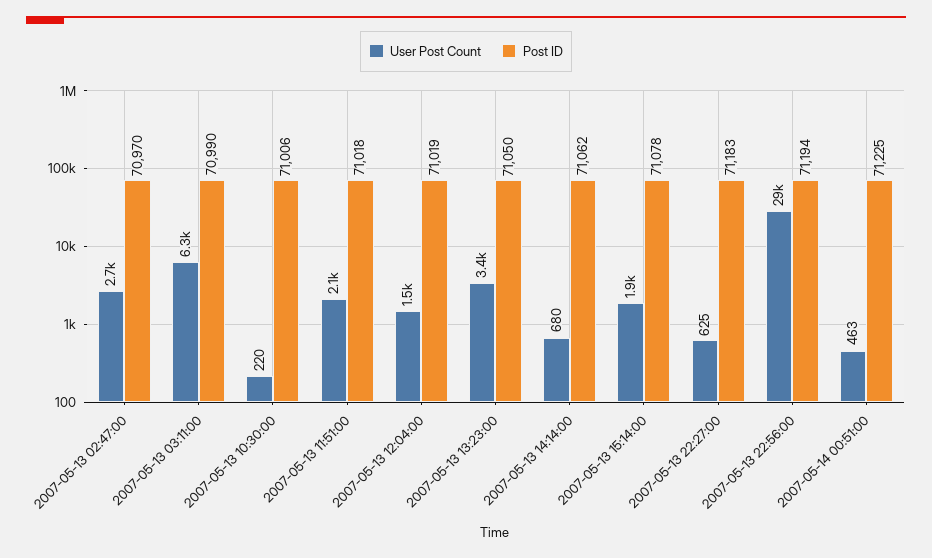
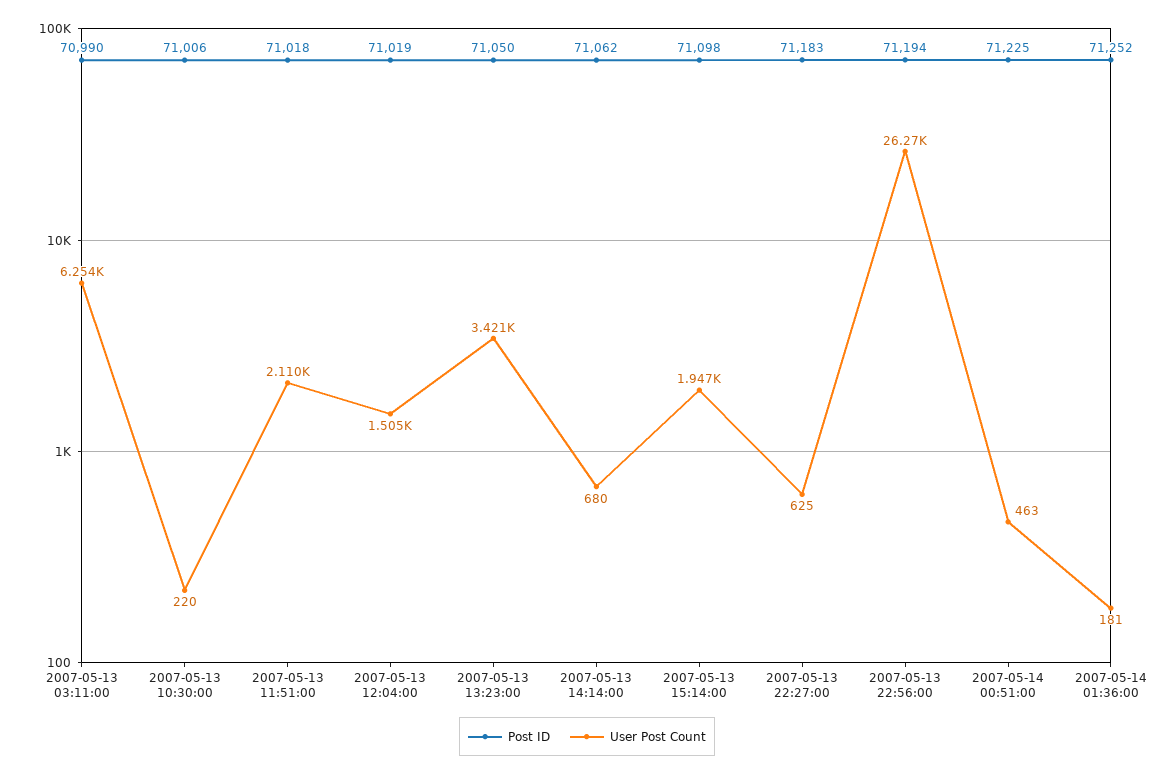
User Post Count, 2007-05-13 02:47:00: 2700 -> none
Post ID, 2007-05-13 02:47:00: 70970 -> none
Post ID, 2007-05-13 15:14:00: 71078 -> 71098
User Post Count, 2007-05-13 22:56:00: 29000 -> 26270
Post ID, 2007-05-14 01:36:00: none -> 71252
User Post Count, 2007-05-14 01:36:00: none -> 181

